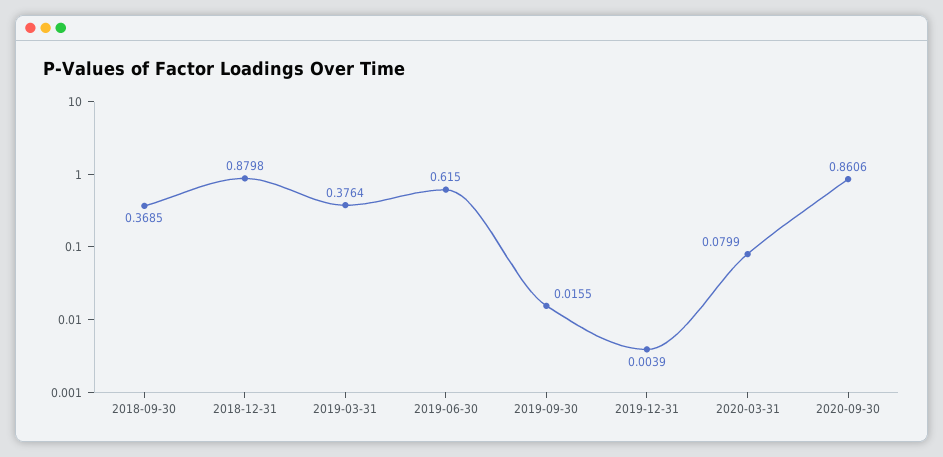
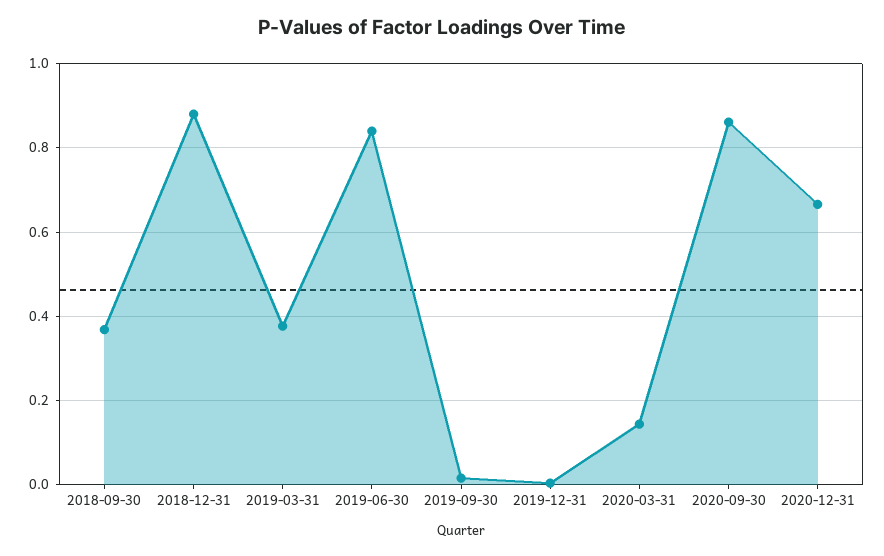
2019-06-30: 0.615 -> 0.84
2020-03-31: 0.0799 -> 0.14
2020-12-31: none -> 0.66

